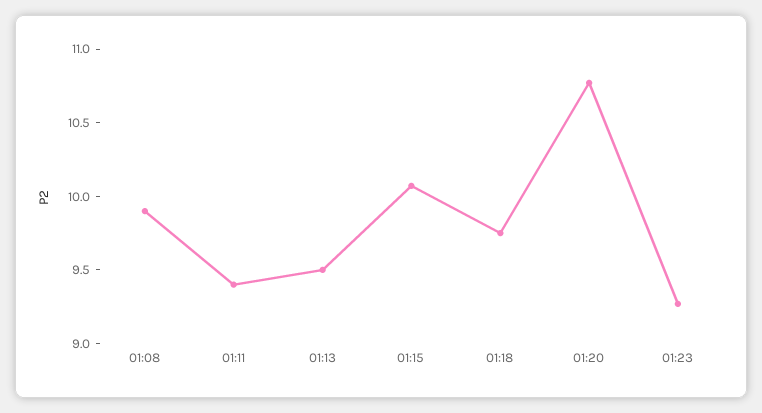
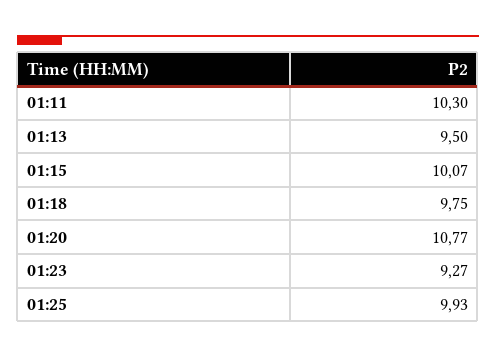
01:08: 9.9 -> none
01:11: 9.4 -> 10.3
01:25: none -> 9.93

